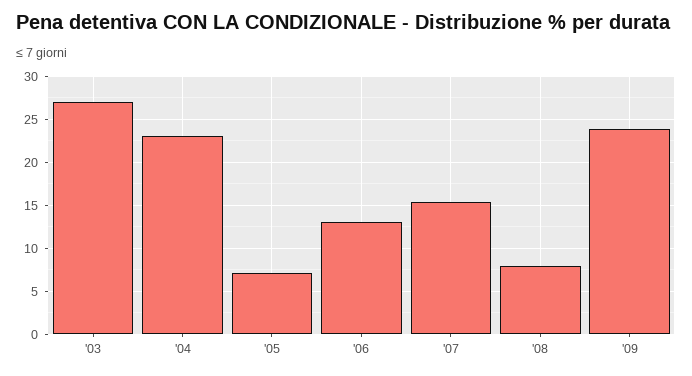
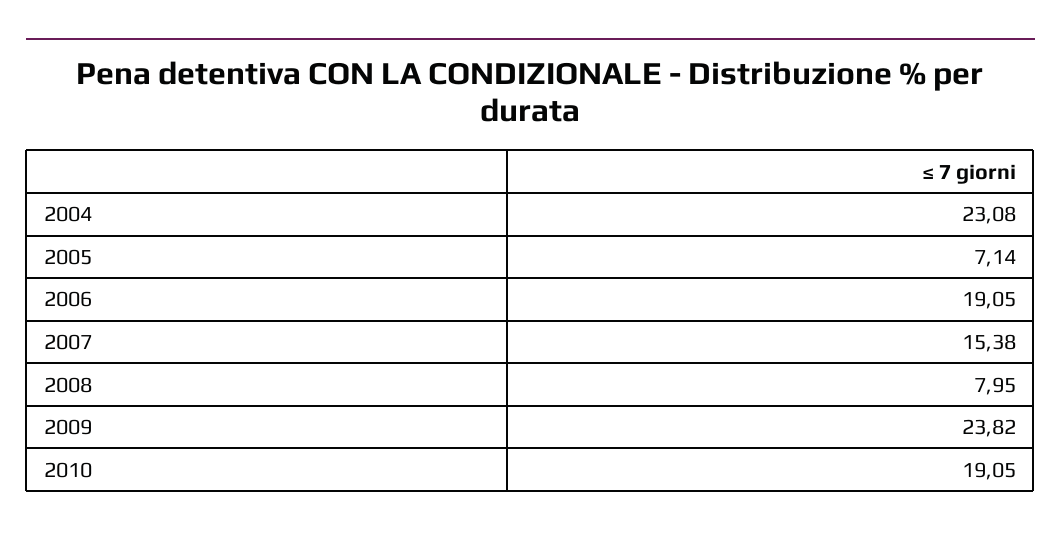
'03: 27 -> none
'06: 13 -> 19.05
2010: none -> 19.05

